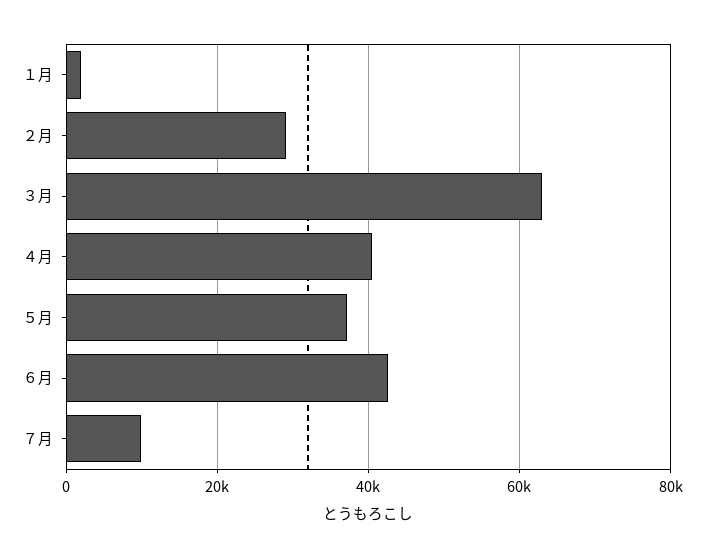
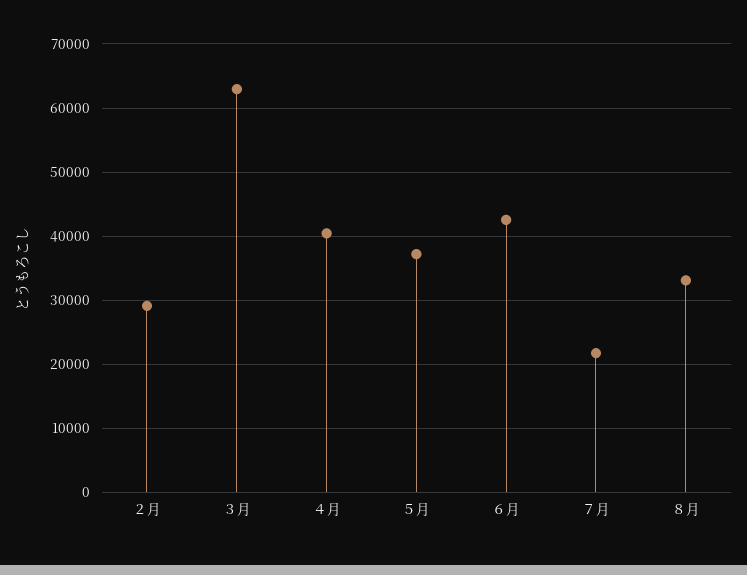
１月: 2000 -> none
７月: 10000 -> 22000
８月: none -> 33000

